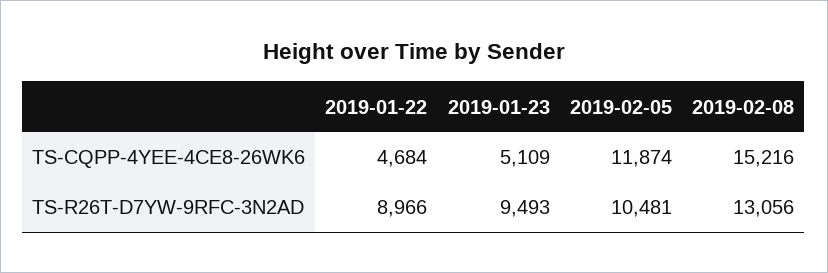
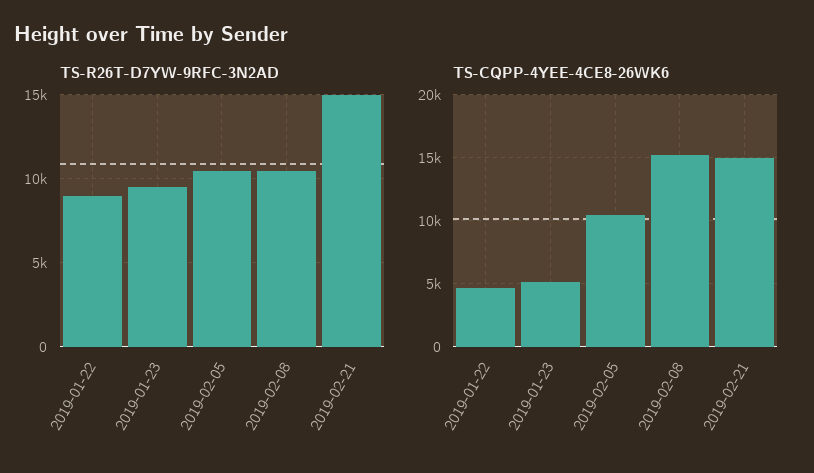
TS-CQPP-4YEE-4CE8-26WK6, 2019-02-05: 11874 -> 10500
TS-R26T-D7YW-9RFC-3N2AD, 2019-02-08: 13056 -> 10500
TS-R26T-D7YW-9RFC-3N2AD, 2019-02-21: none -> 15000
TS-CQPP-4YEE-4CE8-26WK6, 2019-02-21: none -> 15000

